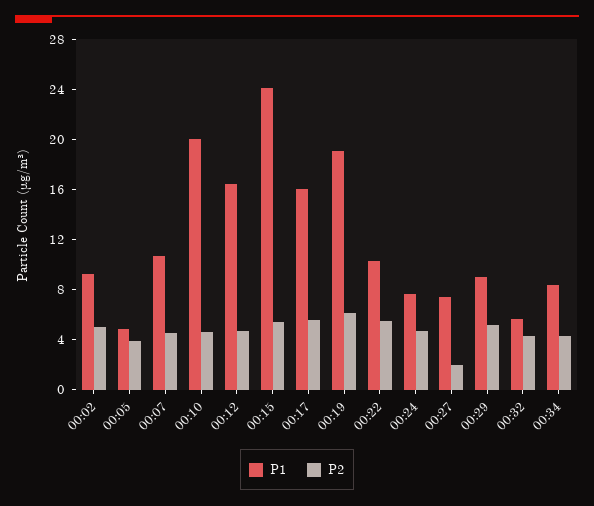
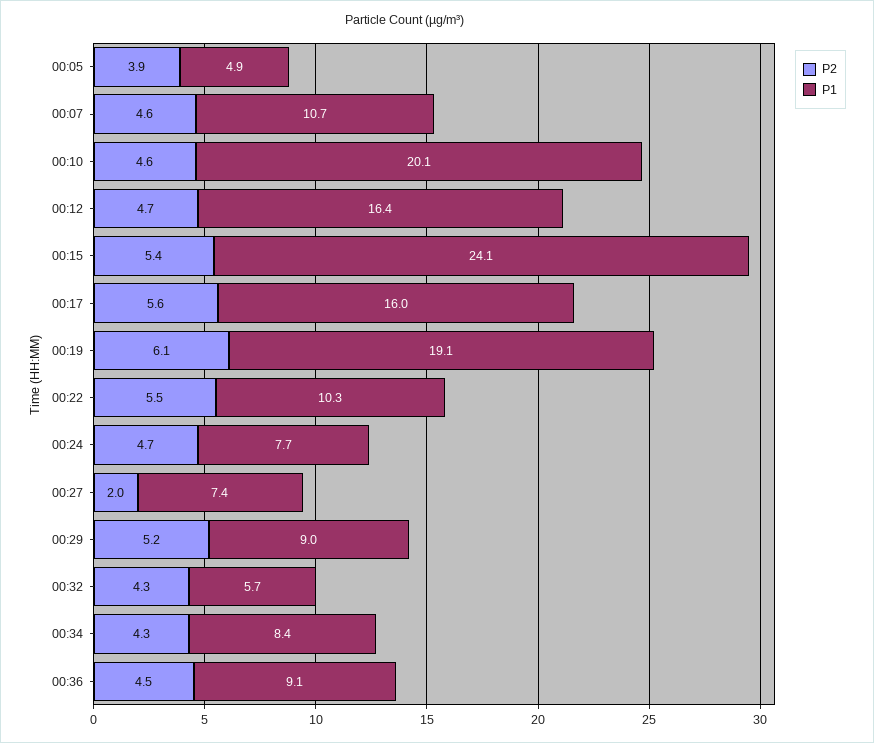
P1, 00:02: 9 -> none
P2, 00:02: 5 -> none
P2, 00:36: none -> 4.5
P1, 00:36: none -> 9.1

